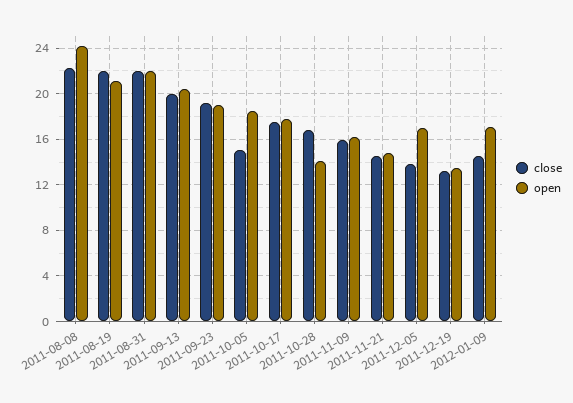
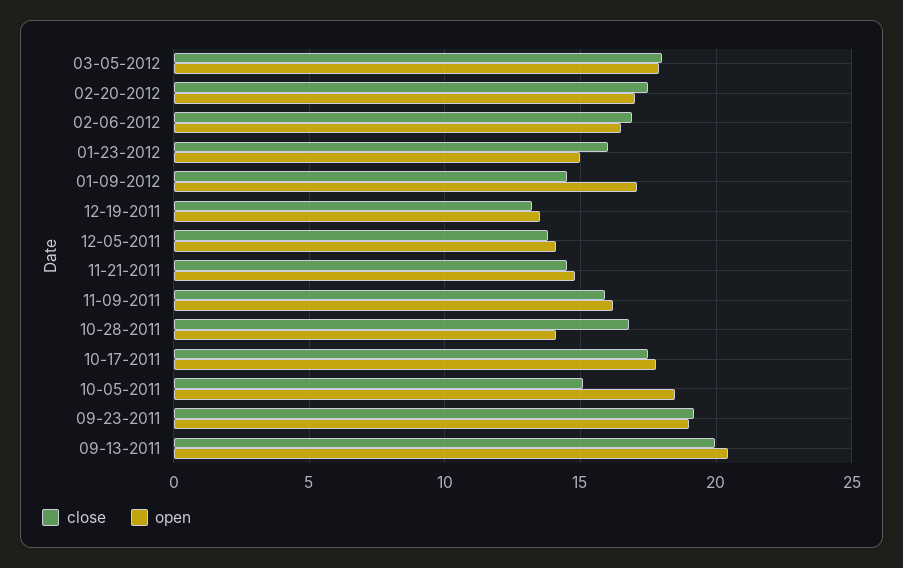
close, 2011-08-08: 22 -> none
open, 2011-08-08: 24 -> none
close, 2011-08-19: 22 -> none
open, 2011-08-19: 21 -> none
close, 2011-08-31: 22 -> none
open, 2011-08-31: 22 -> none
open, 2011-12-05: 17 -> 14
close, 03-05-2012: none -> 18
open, 03-05-2012: none -> 18
close, 02-20-2012: none -> 17.5
open, 02-20-2012: none -> 17
close, 02-06-2012: none -> 17
open, 02-06-2012: none -> 16.5
close, 01-23-2012: none -> 16
open, 01-23-2012: none -> 15

